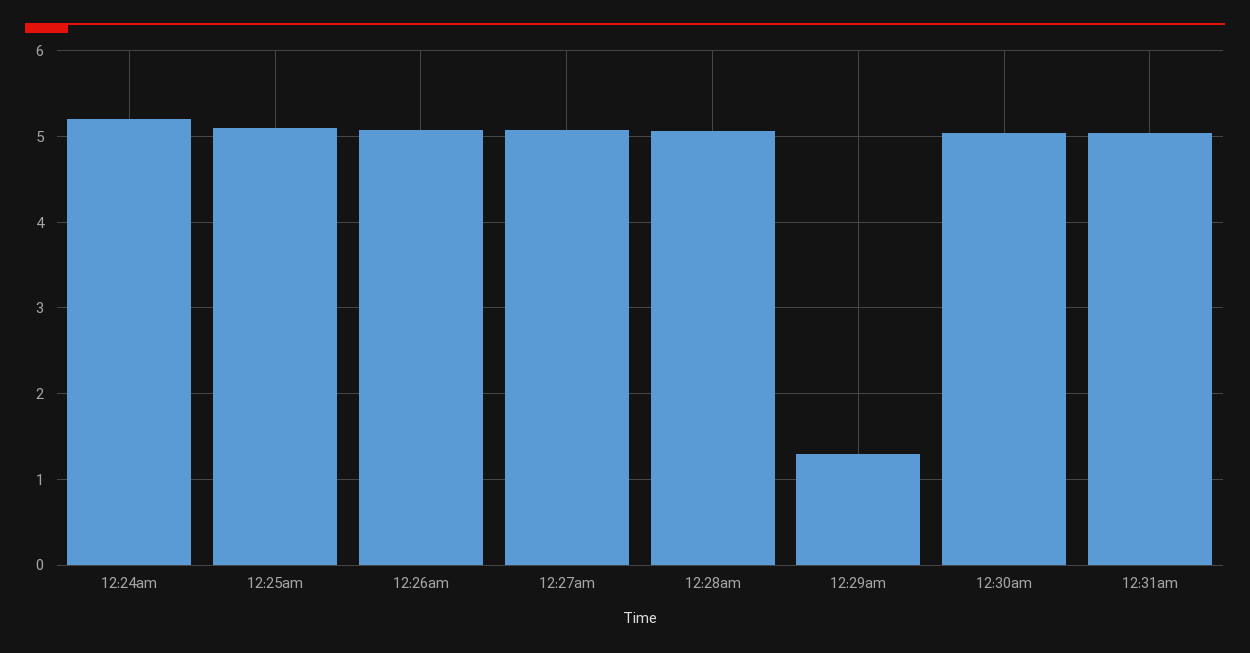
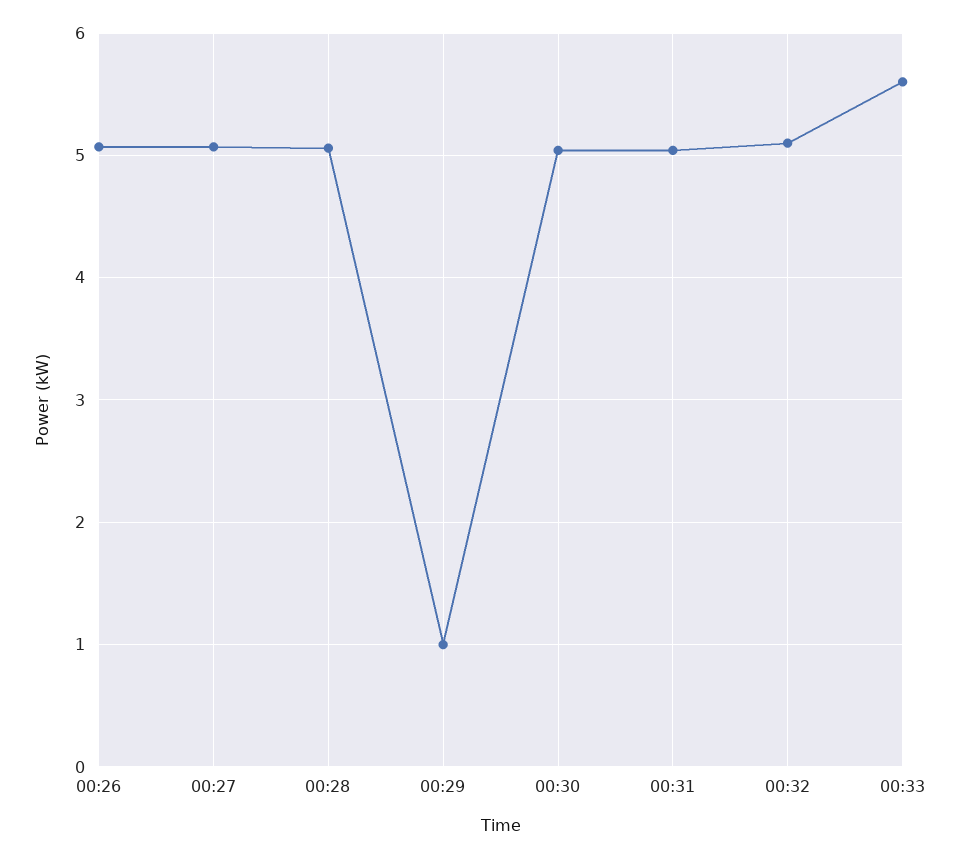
12:24am: 5.2 -> none
12:25am: 5.1 -> none
12:29am: 1.3 -> 1
00:32: none -> 5.1
00:33: none -> 5.6

